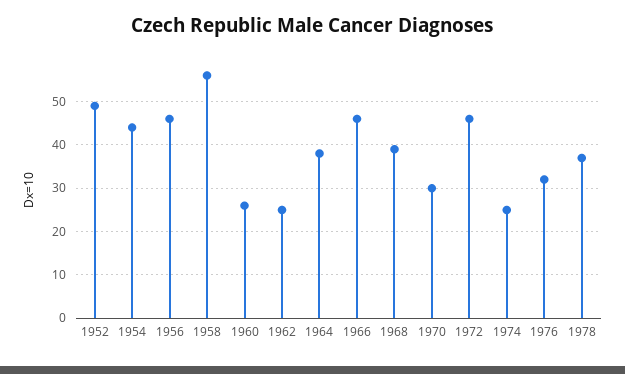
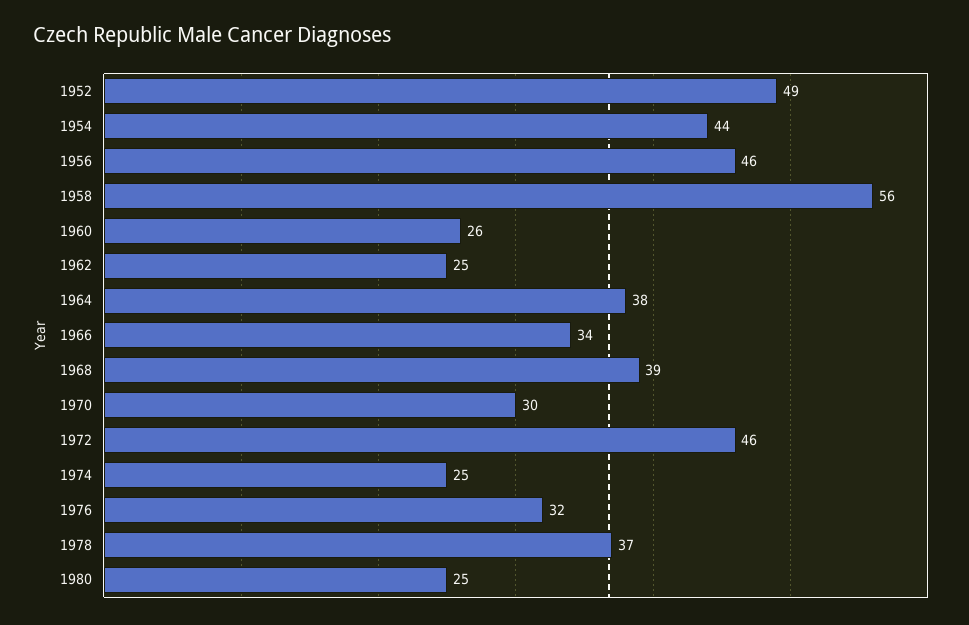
1966: 45 -> 34
1980: none -> 25

